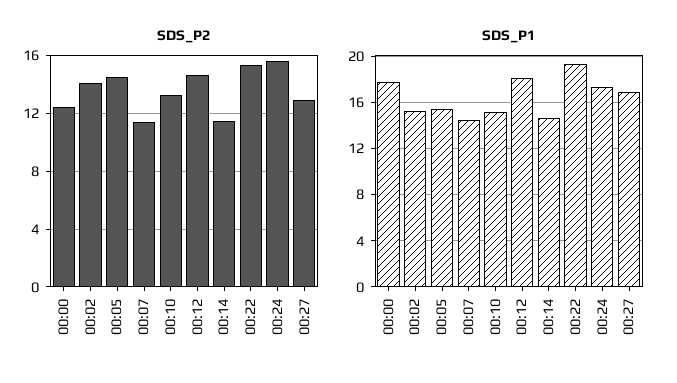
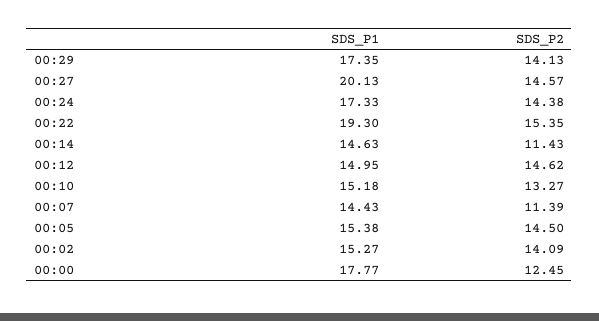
SDS_P2, 00:24: 15.5 -> 14.38
SDS_P2, 00:27: 13 -> 14.57
SDS_P1, 00:12: 18 -> 14.95
SDS_P1, 00:27: 17 -> 20.13
SDS_P1, 00:29: none -> 17.35
SDS_P2, 00:29: none -> 14.13

